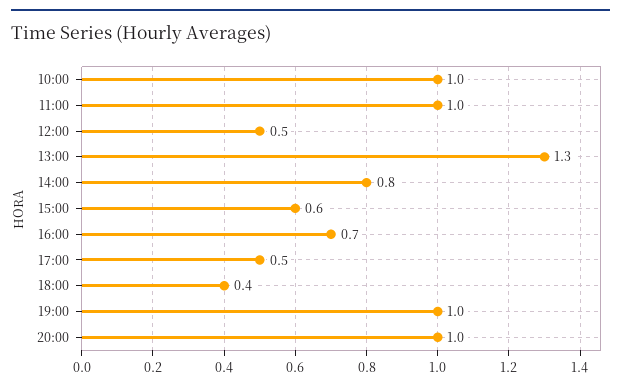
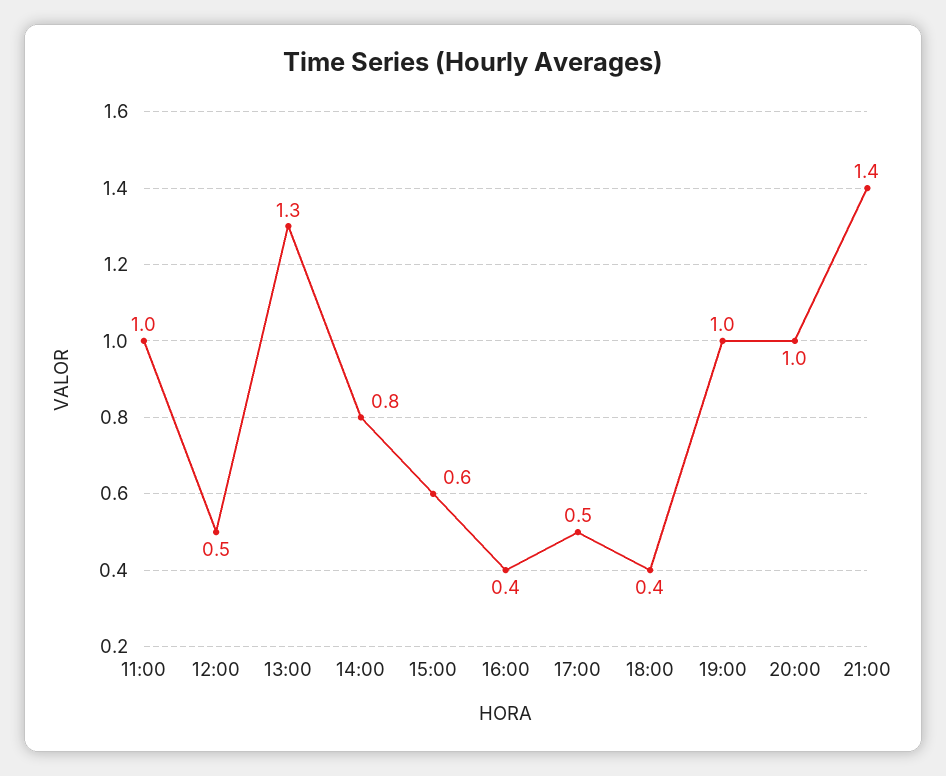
10:00: 1 -> none
16:00: 0.7 -> 0.4
21:00: none -> 1.4

